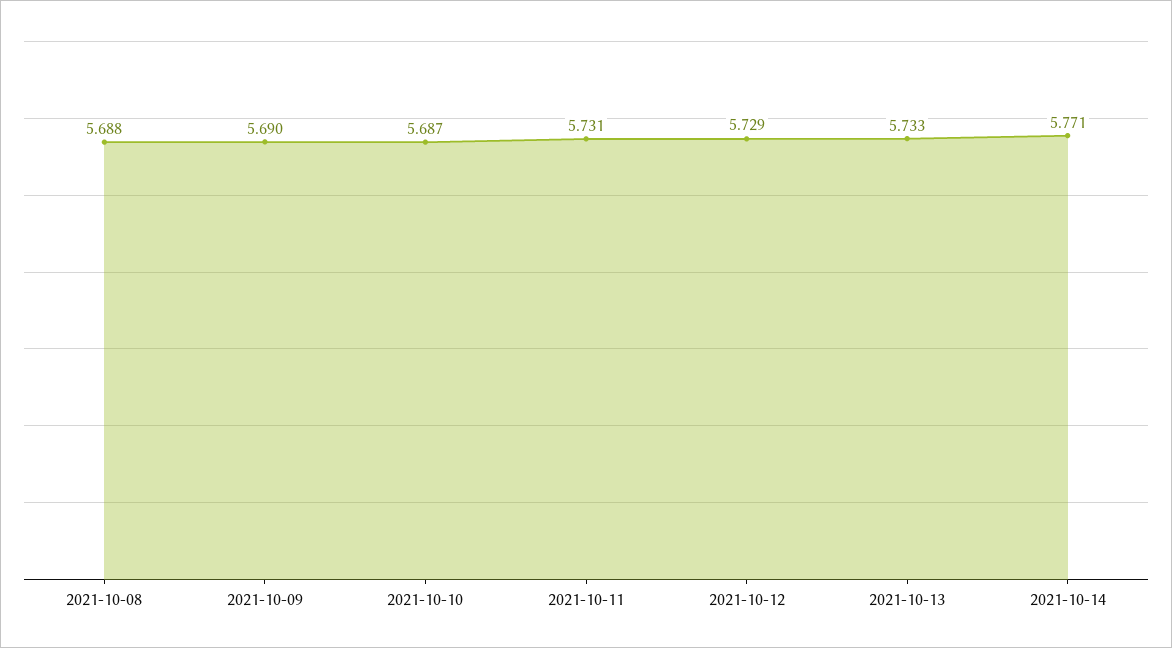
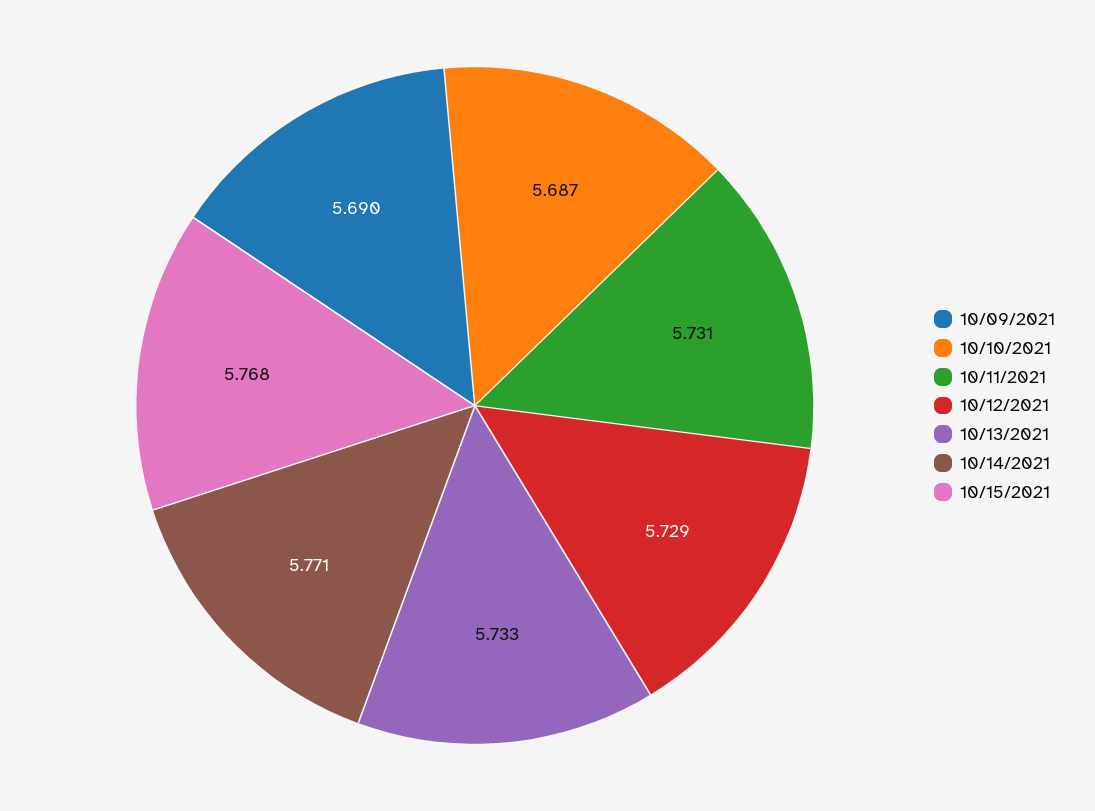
2021-10-08: 5.688 -> none
10/15/2021: none -> 5.768

